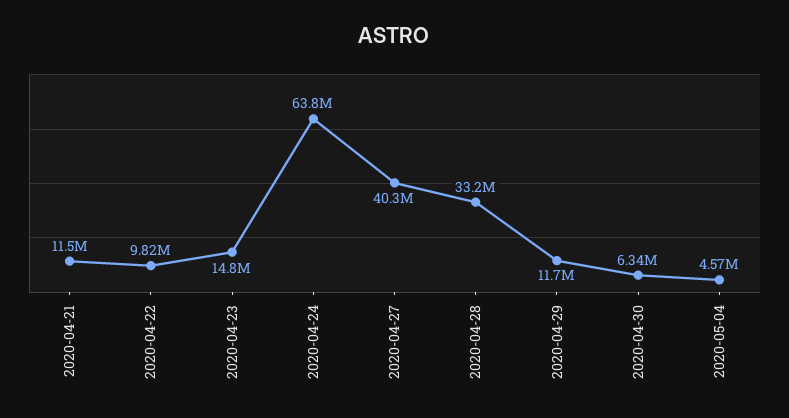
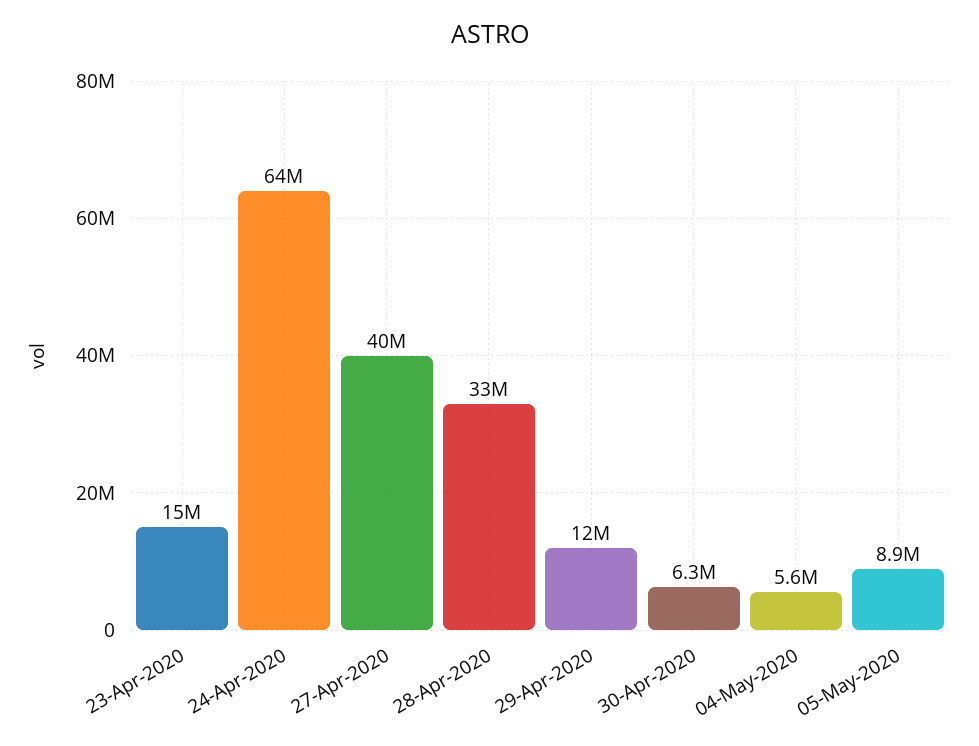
2020-04-21: 11500000 -> none
2020-04-22: 9820000 -> none
2020-05-04: 4570000 -> 5600000
05-May-2020: none -> 8900000

